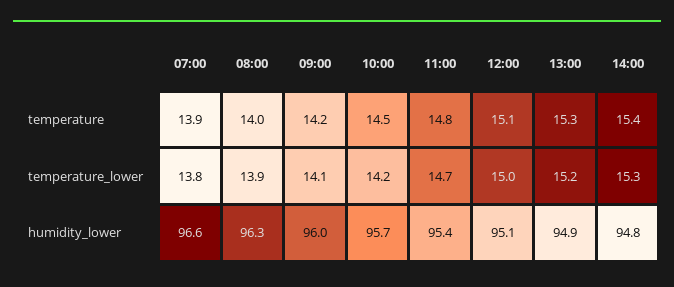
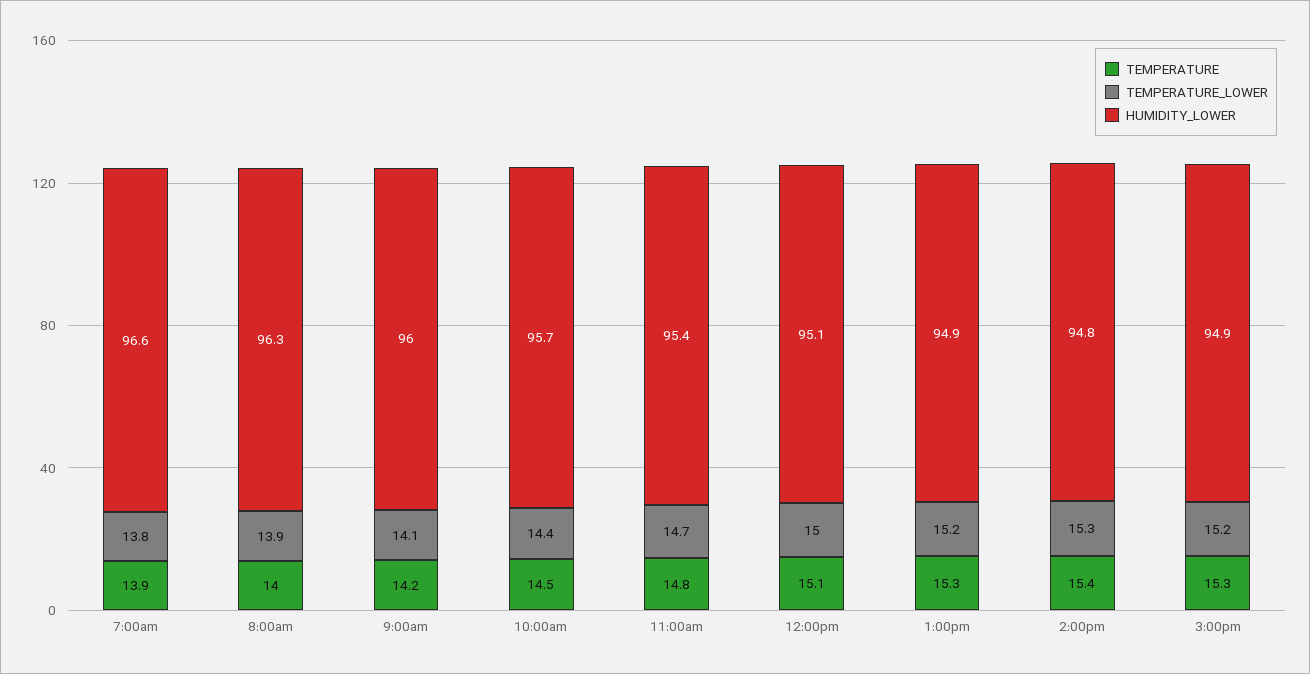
temperature_lower, 10:00: 14.2 -> 14.4
temperature, 3:00pm: none -> 15.3
temperature_lower, 3:00pm: none -> 15.2
humidity_lower, 3:00pm: none -> 94.9

